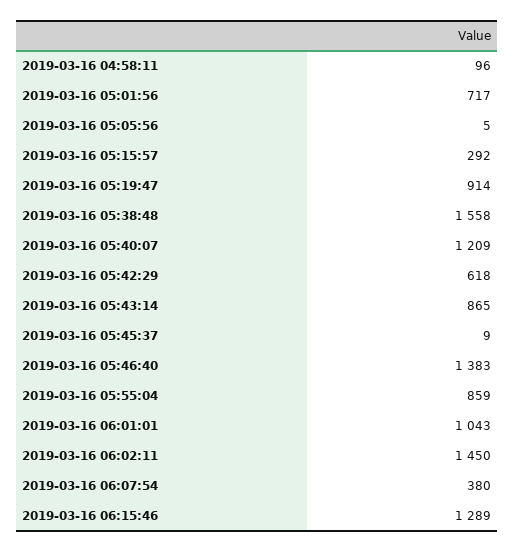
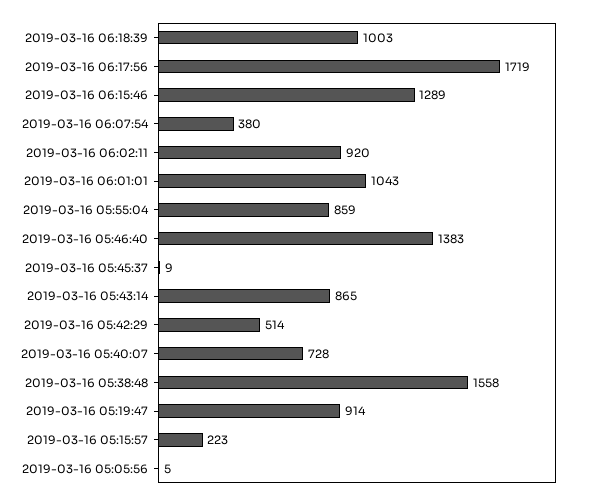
2019-03-16 04:58:11: 96 -> none
2019-03-16 05:01:56: 717 -> none
2019-03-16 05:15:57: 292 -> 223
2019-03-16 05:40:07: 1209 -> 728
2019-03-16 05:42:29: 618 -> 514
2019-03-16 06:02:11: 1450 -> 920
2019-03-16 06:18:39: none -> 1003
2019-03-16 06:17:56: none -> 1719

